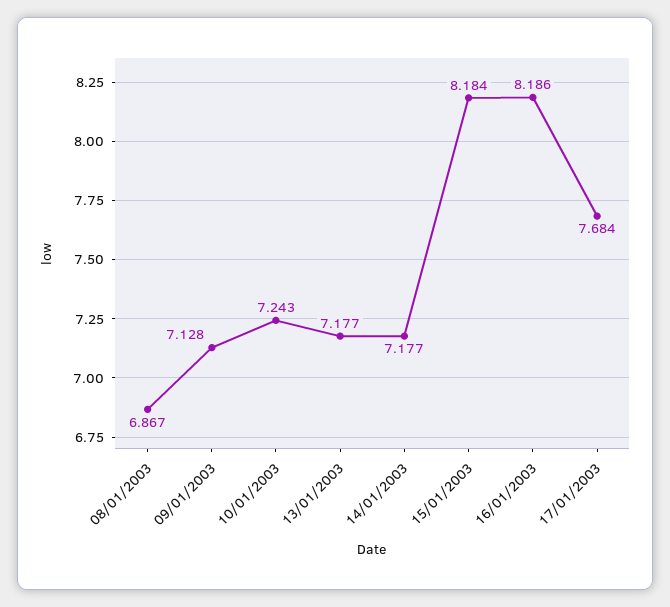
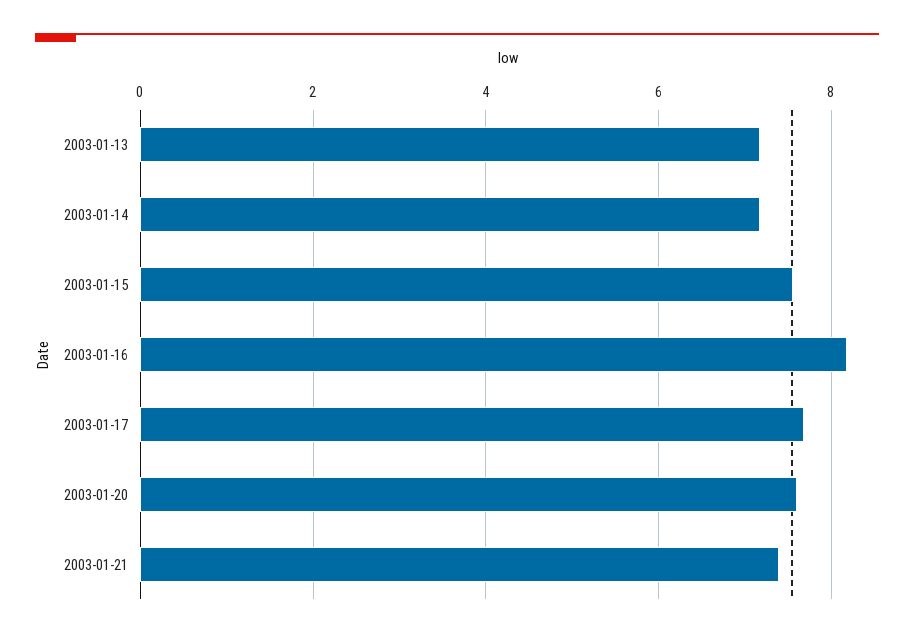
08/01/2003: 6.867 -> none
09/01/2003: 7.128 -> none
10/01/2003: 7.243 -> none
15/01/2003: 8.184 -> 7.6
2003-01-20: none -> 7.6
2003-01-21: none -> 7.4

